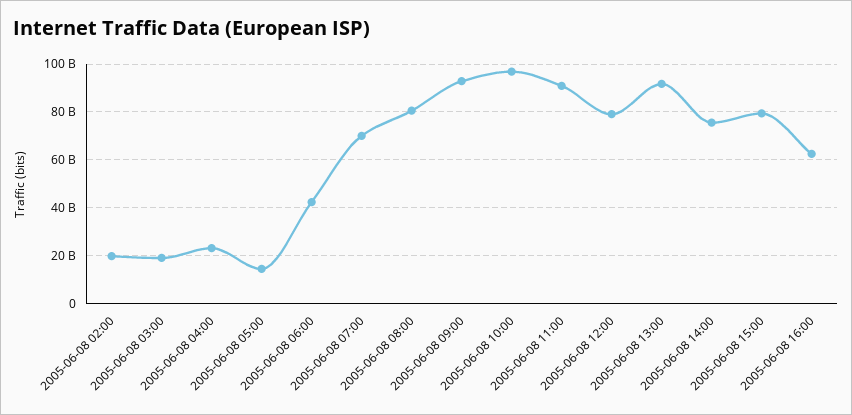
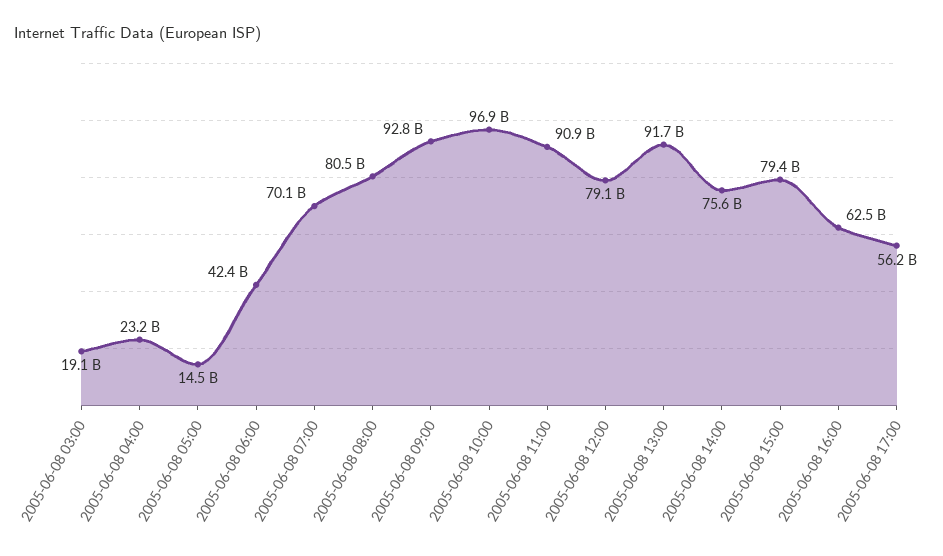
2005-06-08 02:00: 20000000000 -> none
2005-06-08 17:00: none -> 56200000000

